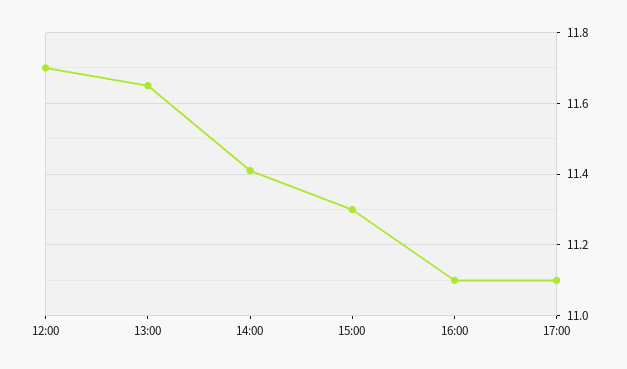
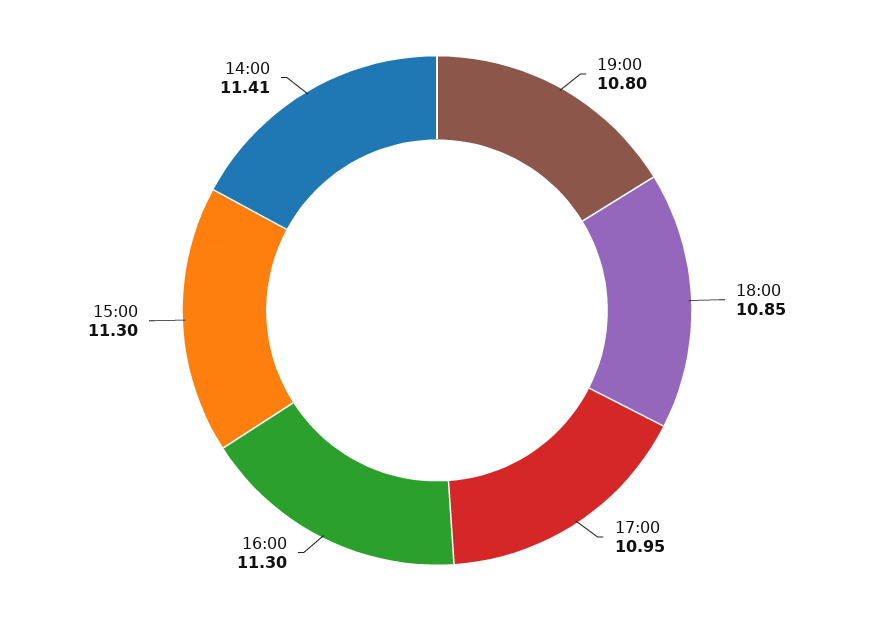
12:00: 11.7 -> none
13:00: 11.65 -> none
16:00: 11.1 -> 11.3
17:00: 11.1 -> 10.95
19:00: none -> 10.8
18:00: none -> 10.85

